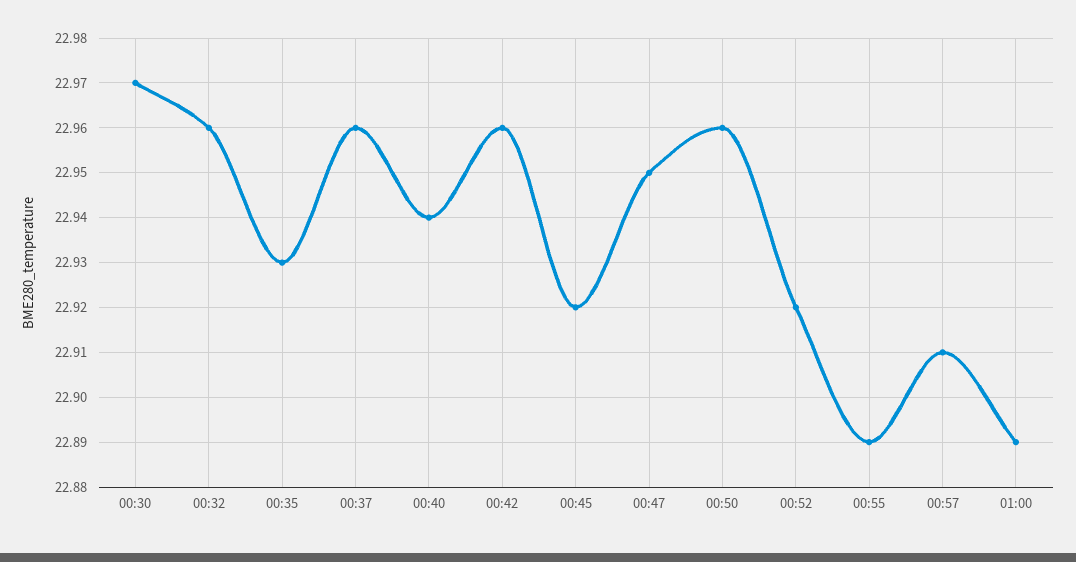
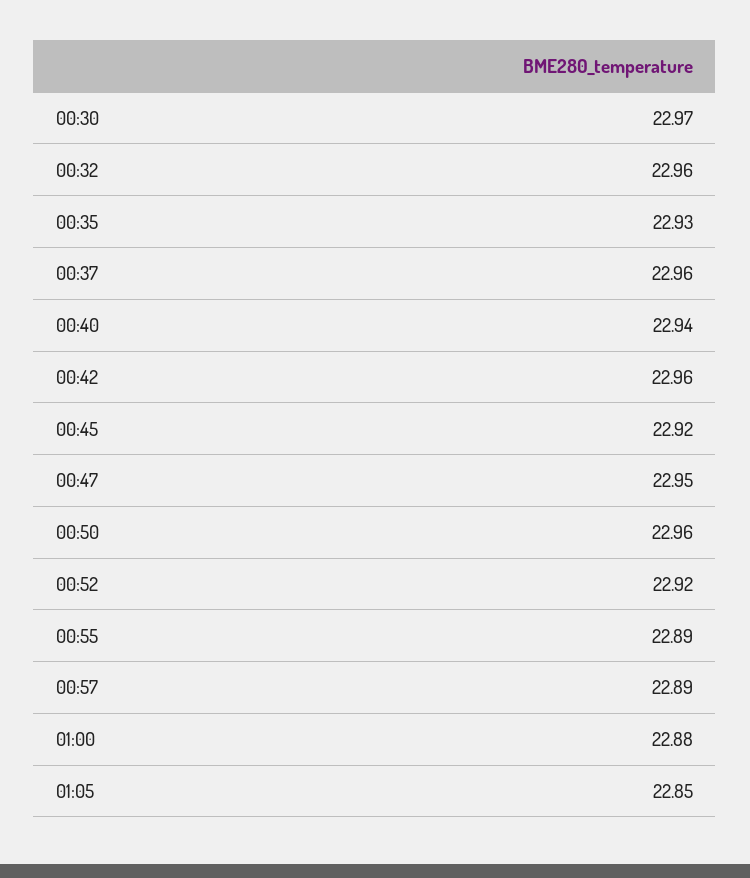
00:57: 22.91 -> 22.89
01:00: 22.89 -> 22.88
01:05: none -> 22.85

